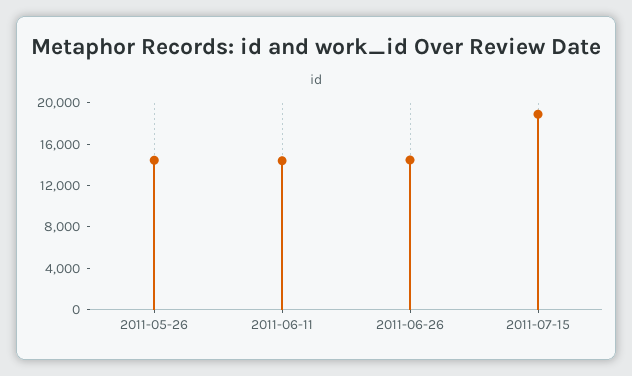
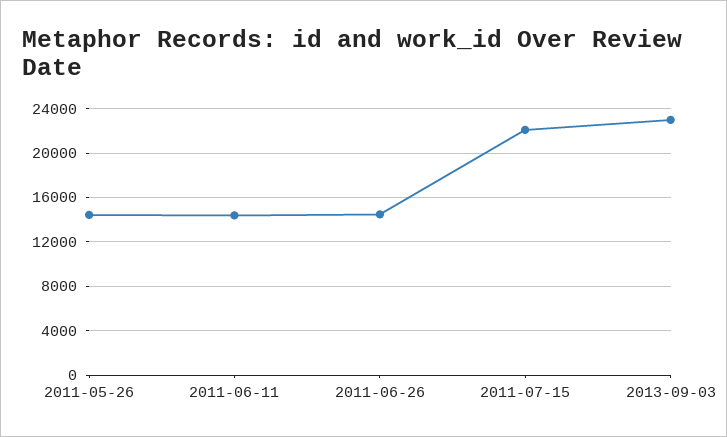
2011-07-15: 19000 -> 22000
2013-09-03: none -> 23000

